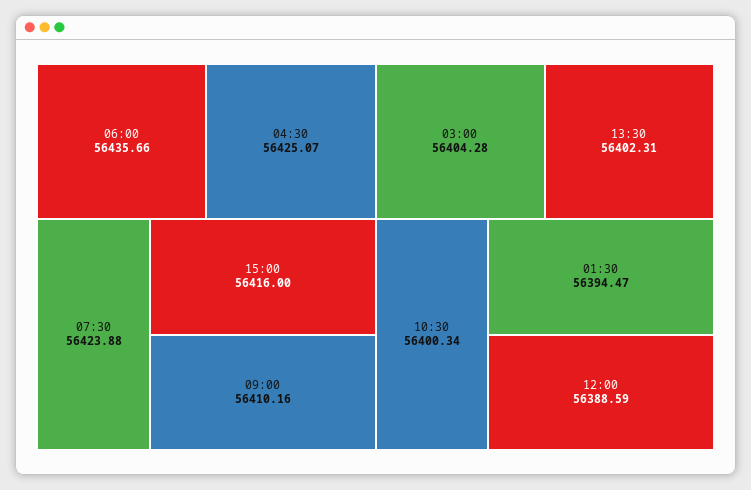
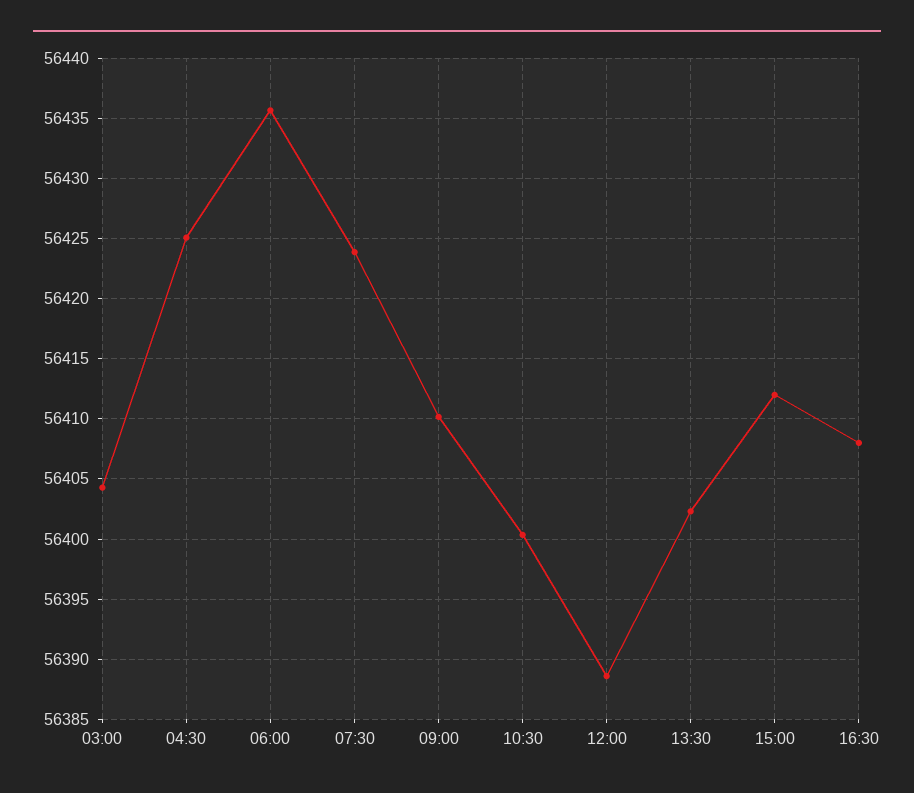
15:00: 56416 -> 56412
01:30: 56394.47 -> none
16:30: none -> 56408

